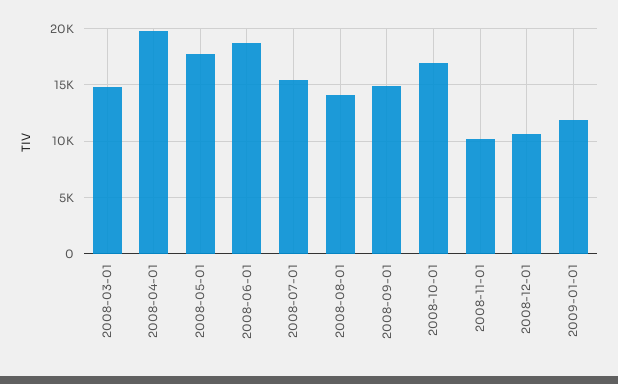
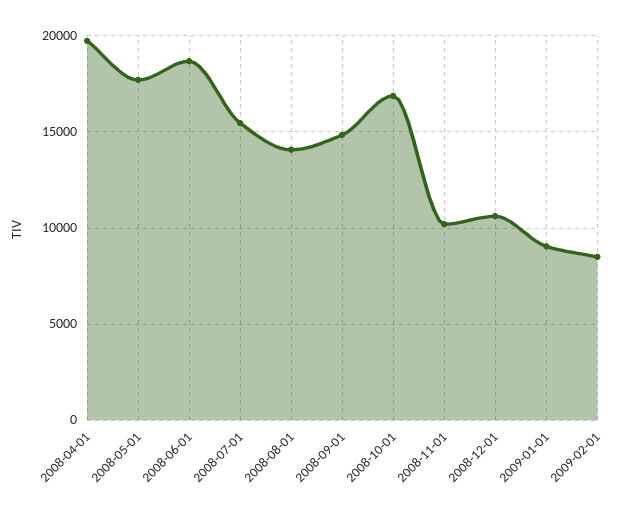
2008-03-01: 15000 -> none
2009-01-01: 12000 -> 9000
2009-02-01: none -> 8500

